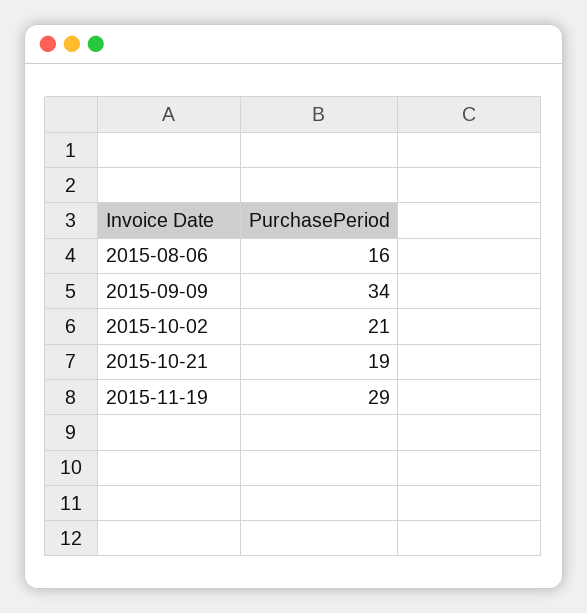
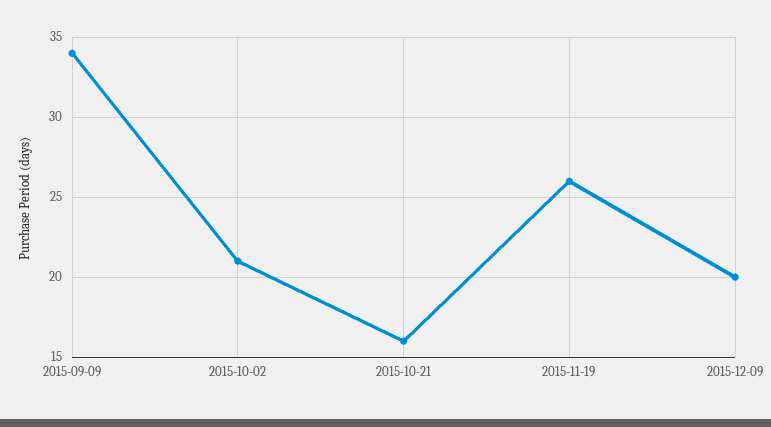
2015-08-06: 16 -> none
2015-10-21: 19 -> 16
2015-11-19: 29 -> 26
2015-12-09: none -> 20

